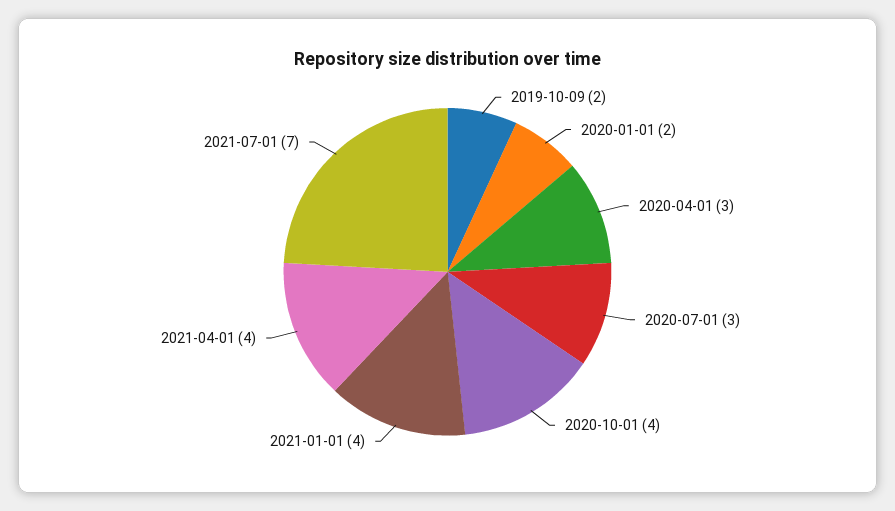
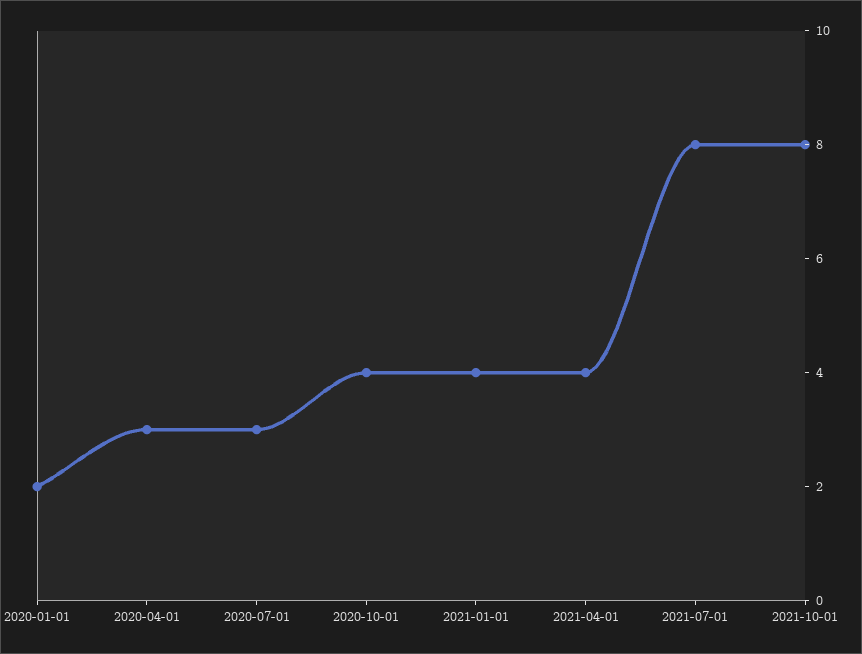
2019-10-09: 2 -> none
2021-07-01: 7 -> 8
2021-10-01: none -> 8

